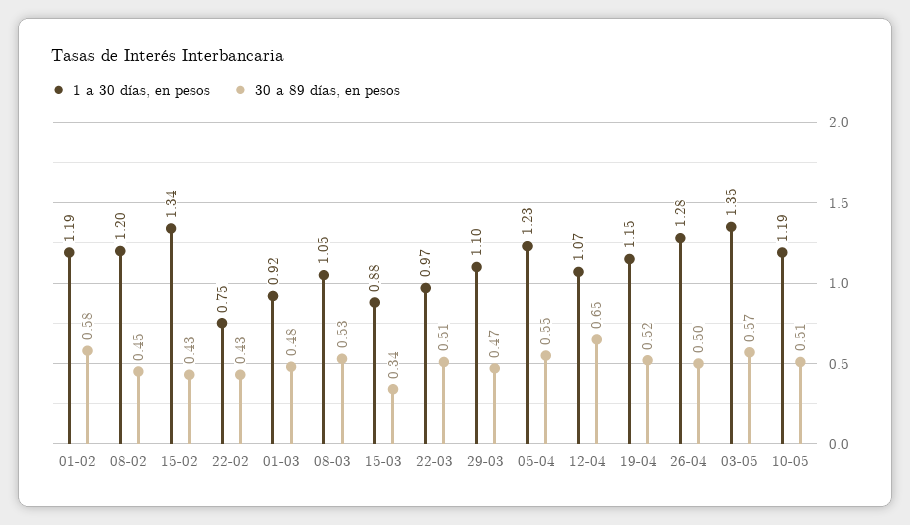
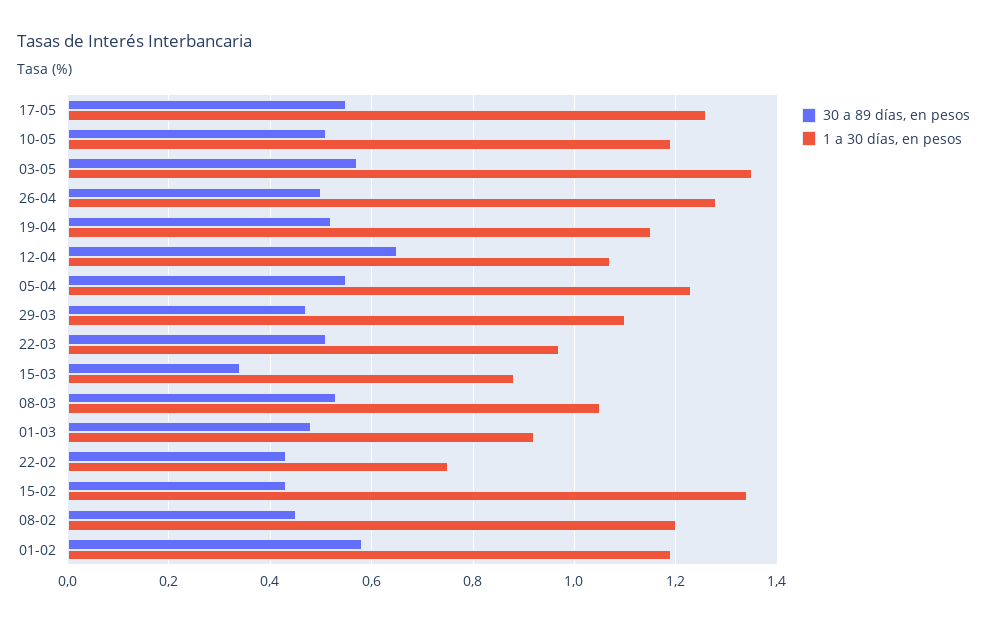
30 a 89 días, en pesos, 17-05: none -> 0.55
1 a 30 días, en pesos, 17-05: none -> 1.25

